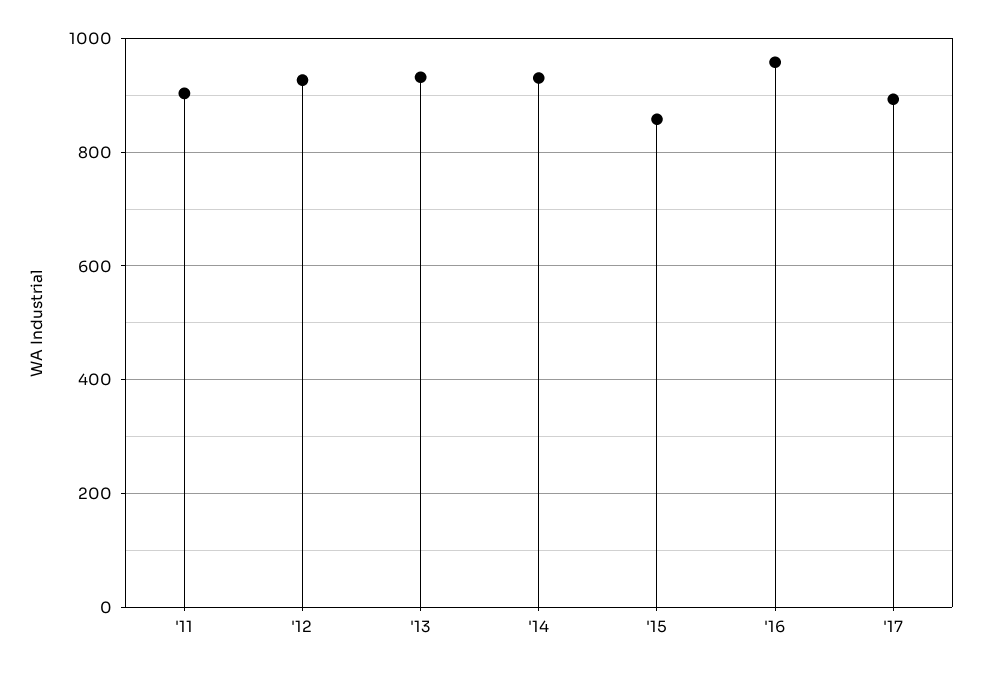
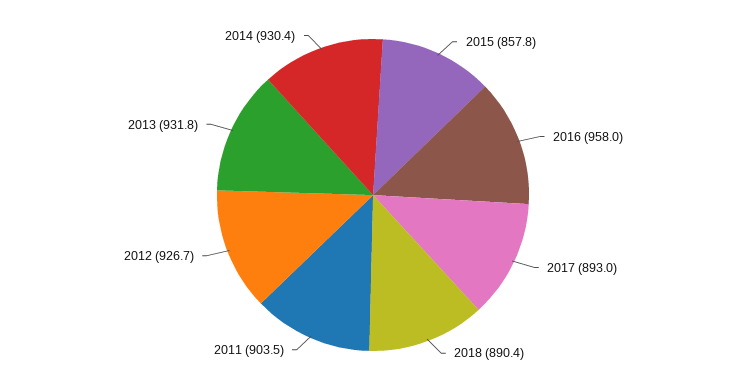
2018: none -> 890.4

